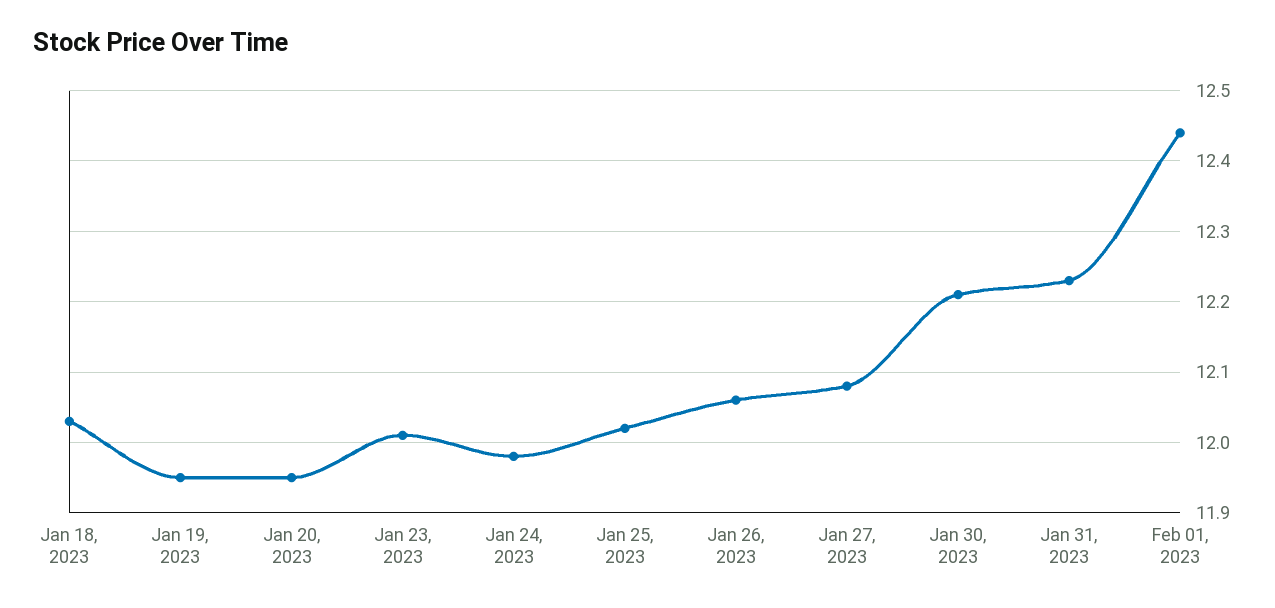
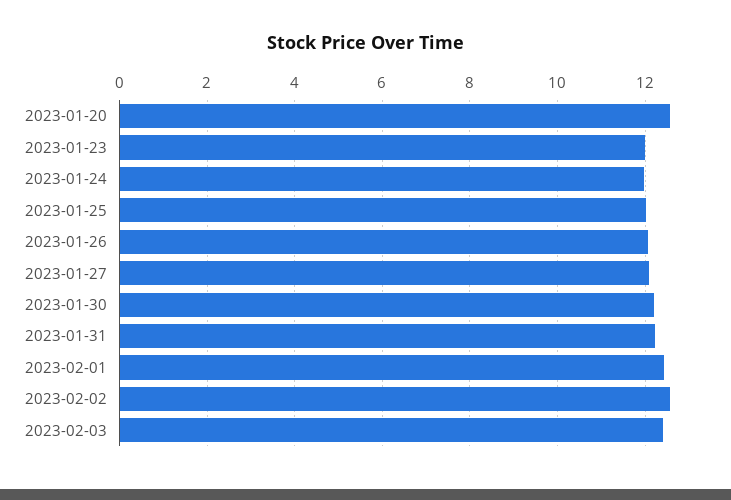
Jan 18, 2023: 12.03 -> none
Jan 19, 2023: 11.95 -> none
Jan 20, 2023: 11.95 -> 12.6
2023-02-02: none -> 12.6
2023-02-03: none -> 12.4

